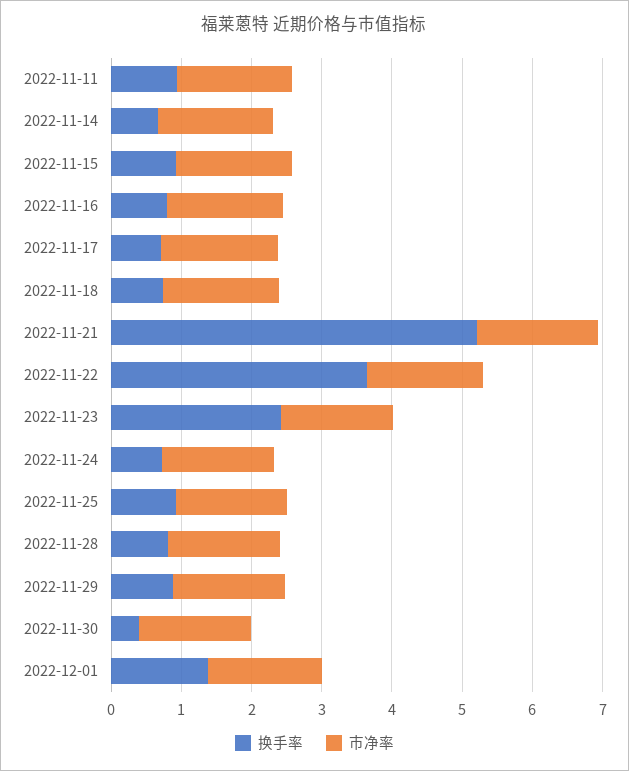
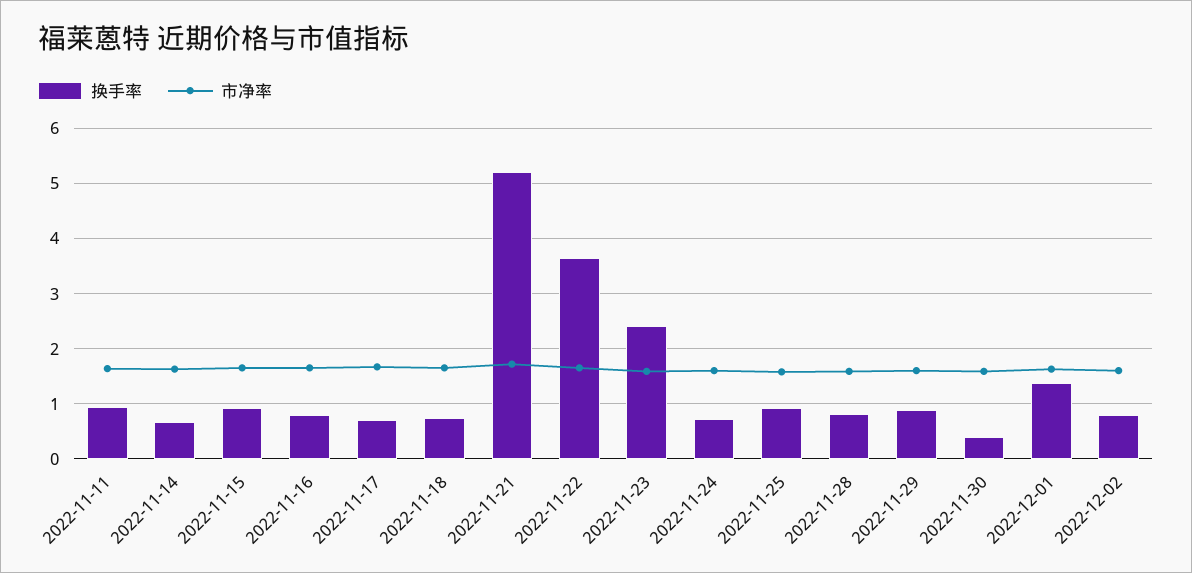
换手率, 2022-12-02: none -> 0.8
市净率, 2022-12-02: none -> 1.6

